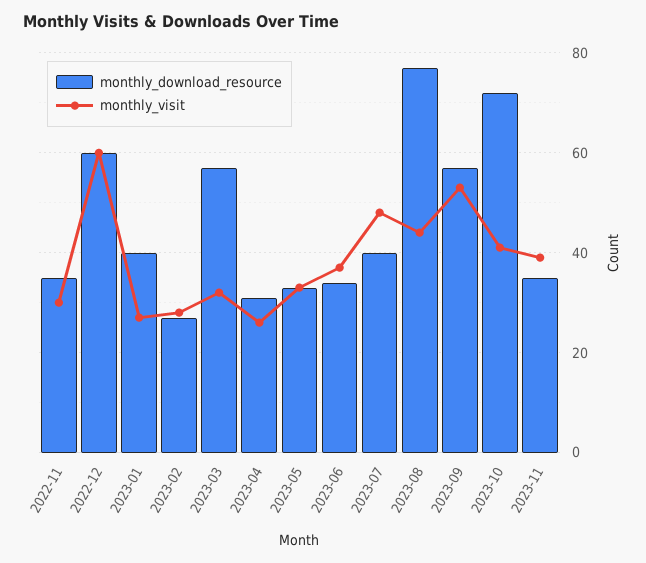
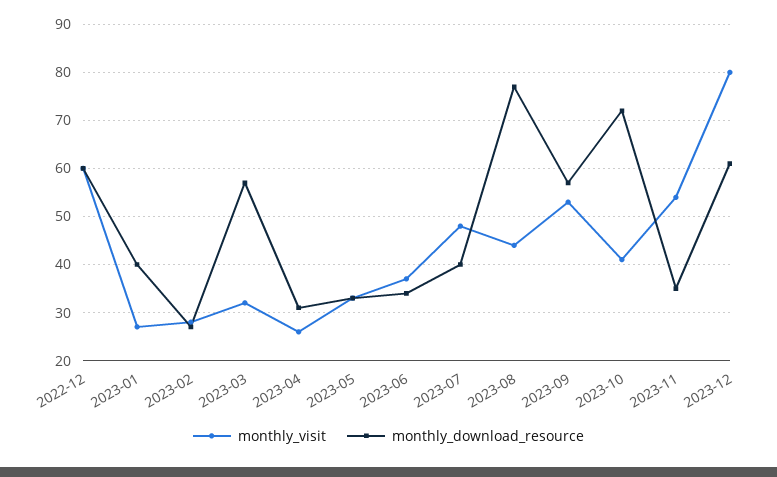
monthly_download_resource, 2022-11: 35 -> none
monthly_visit, 2022-11: 30 -> none
monthly_visit, 2023-11: 40 -> 55
monthly_visit, 2023-12: none -> 80
monthly_download_resource, 2023-12: none -> 60

